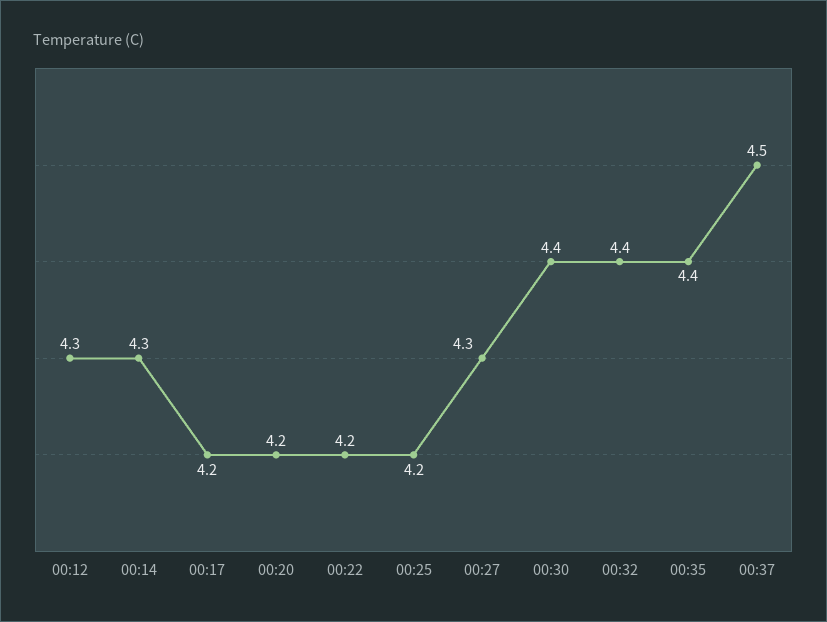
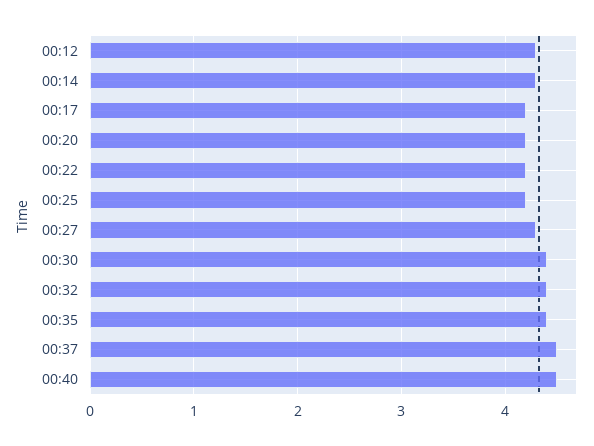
00:40: none -> 4.5

